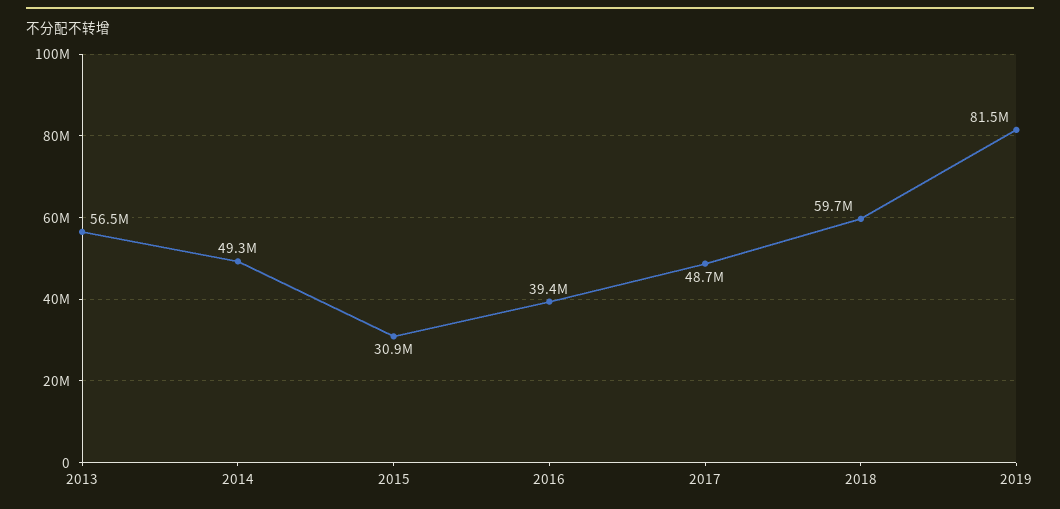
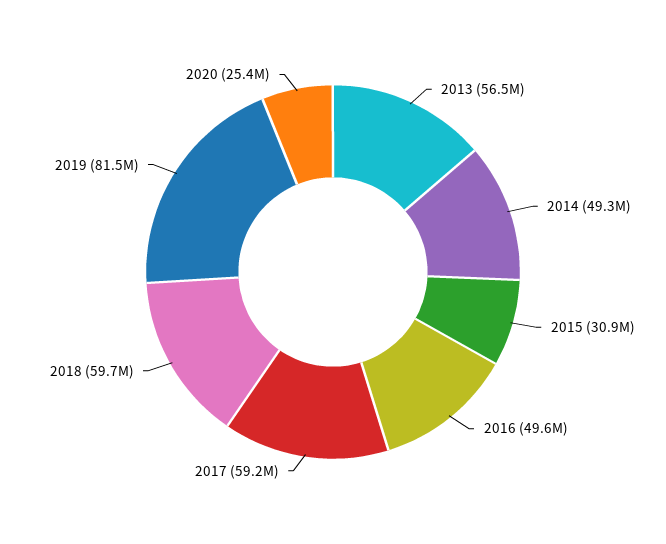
2016: 39400000 -> 49600000
2017: 48700000 -> 59200000
2020: none -> 25400000

